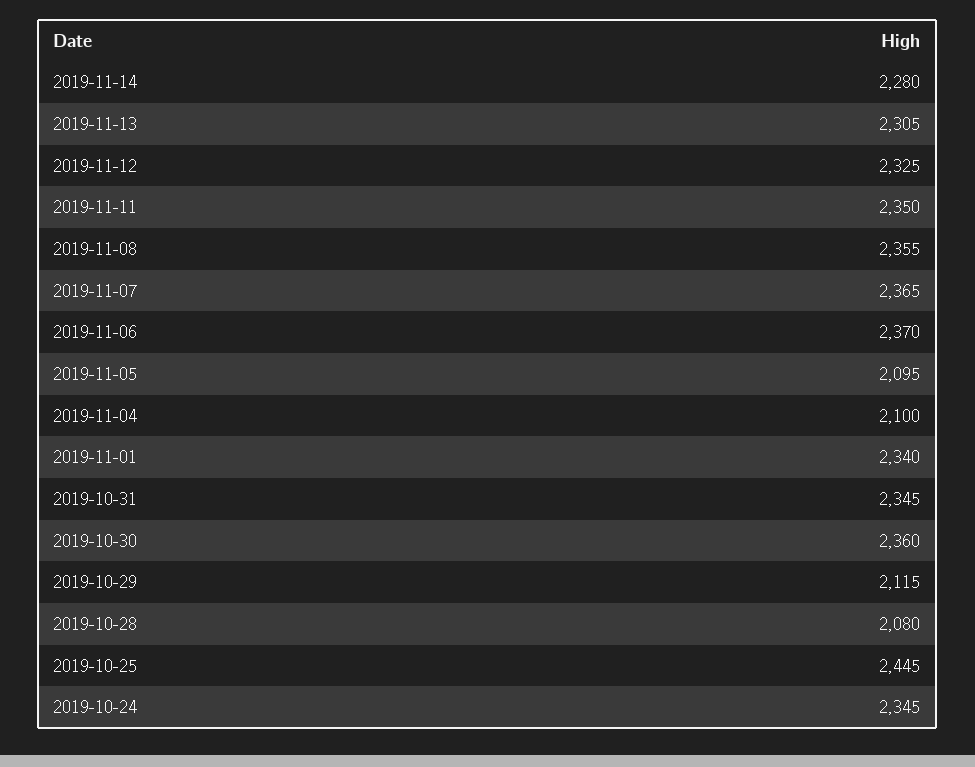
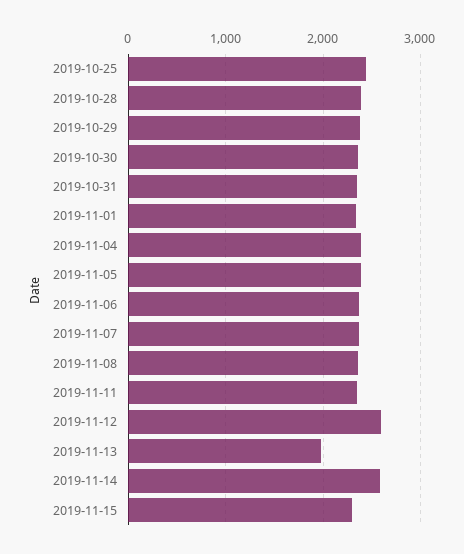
2019-11-14: 2280 -> 2600
2019-11-13: 2305 -> 2000
2019-11-12: 2325 -> 2600
2019-11-05: 2095 -> 2400
2019-11-04: 2100 -> 2400
2019-10-29: 2115 -> 2400
2019-10-28: 2080 -> 2400
2019-10-24: 2345 -> none
2019-11-15: none -> 2300

